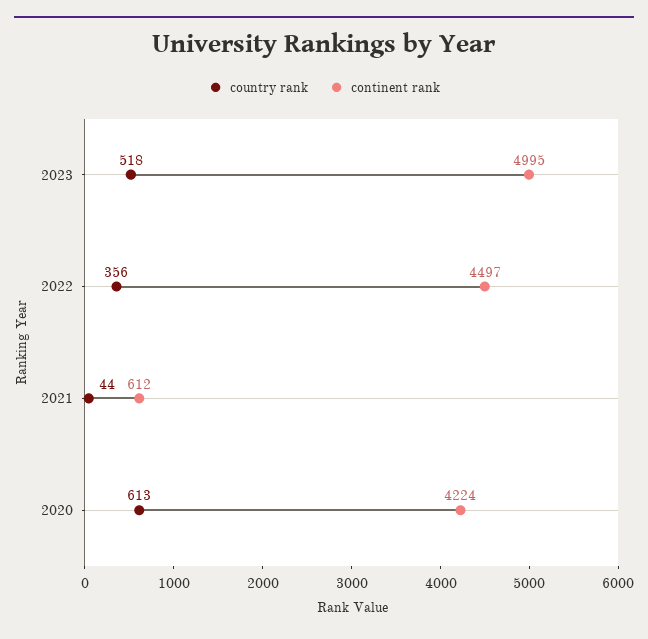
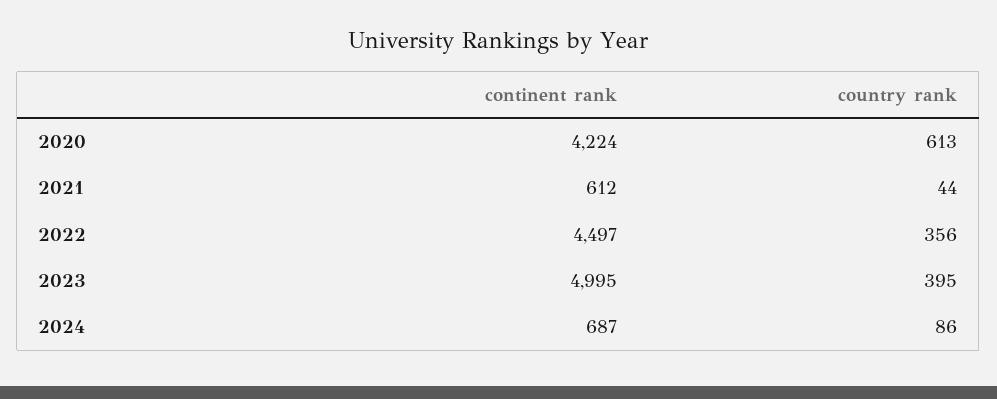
country rank, 2023: 518 -> 395
continent rank, 2024: none -> 687
country rank, 2024: none -> 86

